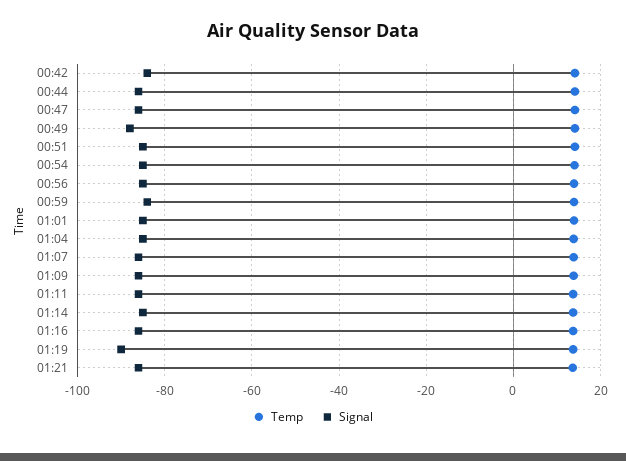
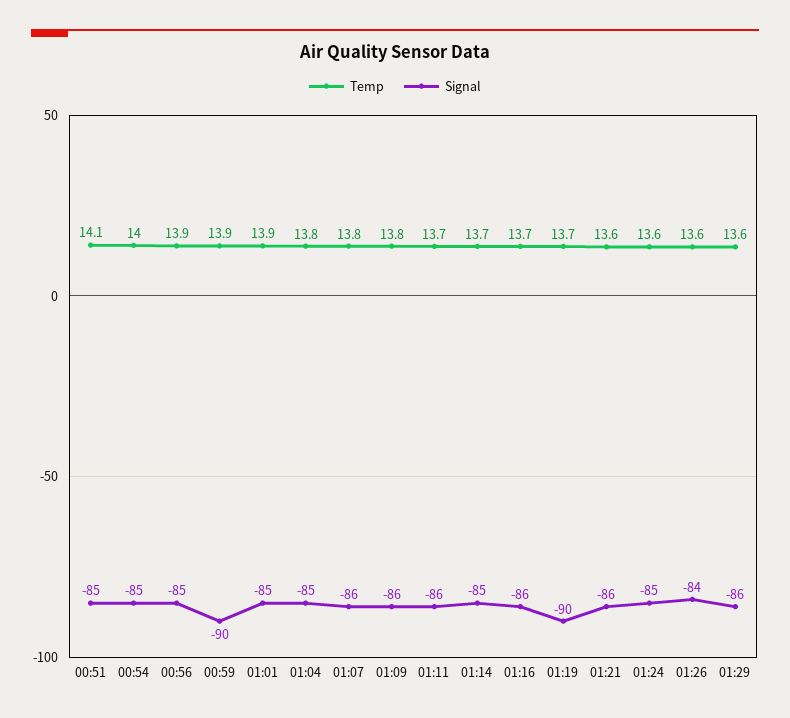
Temp, 00:42: 14 -> none
Signal, 00:42: -84 -> none
Temp, 00:44: 14 -> none
Signal, 00:44: -86 -> none
Temp, 00:47: 14 -> none
Signal, 00:47: -86 -> none
Temp, 00:49: 14 -> none
Signal, 00:49: -88 -> none
Signal, 00:59: -84 -> -90
Temp, 01:24: none -> 13.6
Signal, 01:24: none -> -85
Temp, 01:26: none -> 13.6
Signal, 01:26: none -> -84
Temp, 01:29: none -> 13.6
Signal, 01:29: none -> -86

